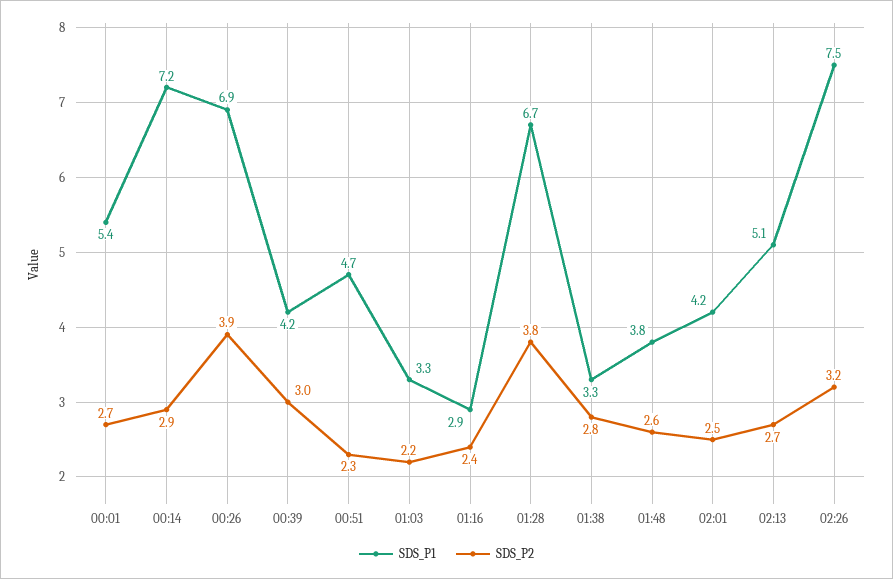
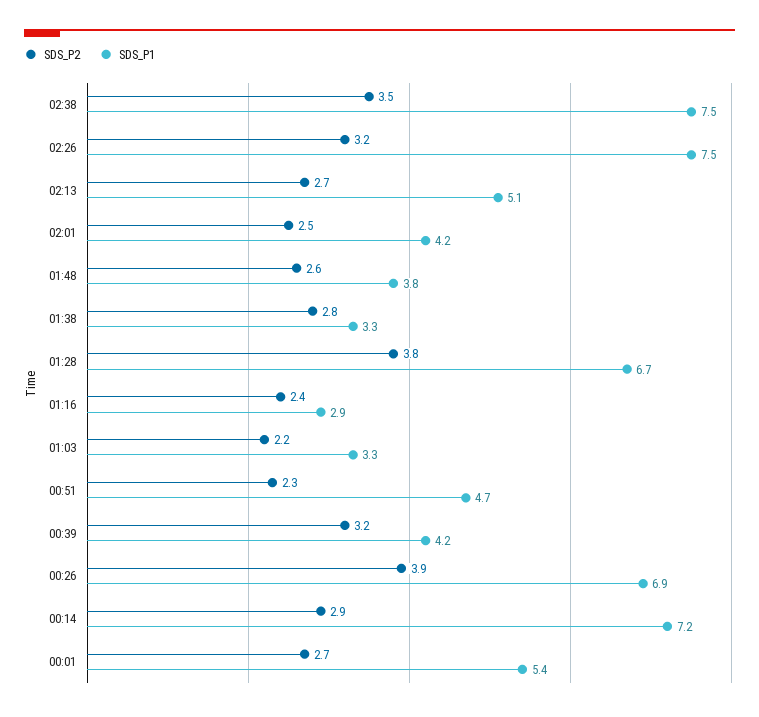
SDS_P2, 00:39: 3 -> 3.2
SDS_P2, 02:38: none -> 3.5
SDS_P1, 02:38: none -> 7.5

